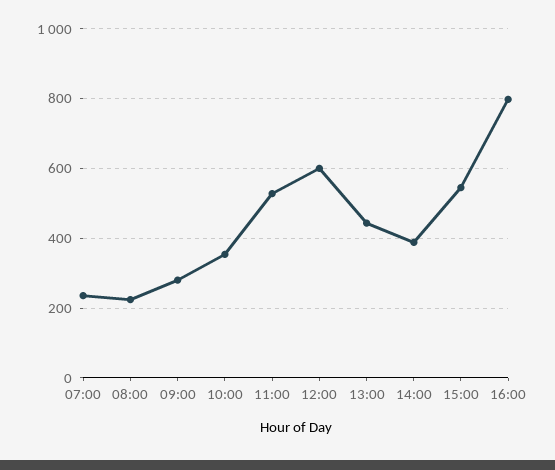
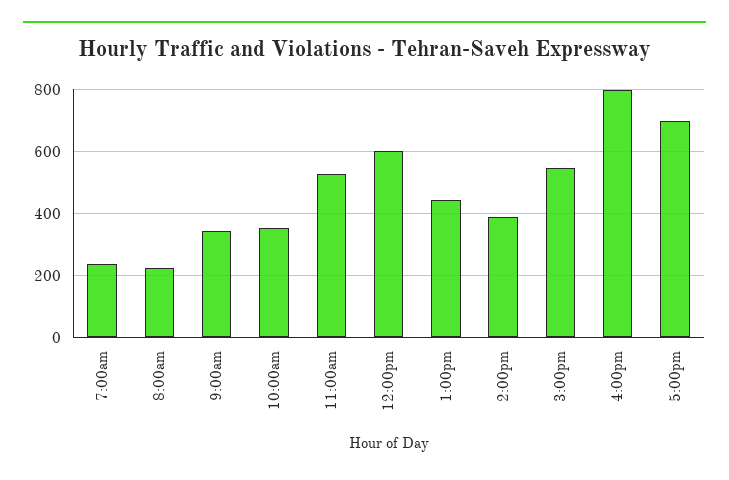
09:00: 280 -> 340
5:00pm: none -> 700

